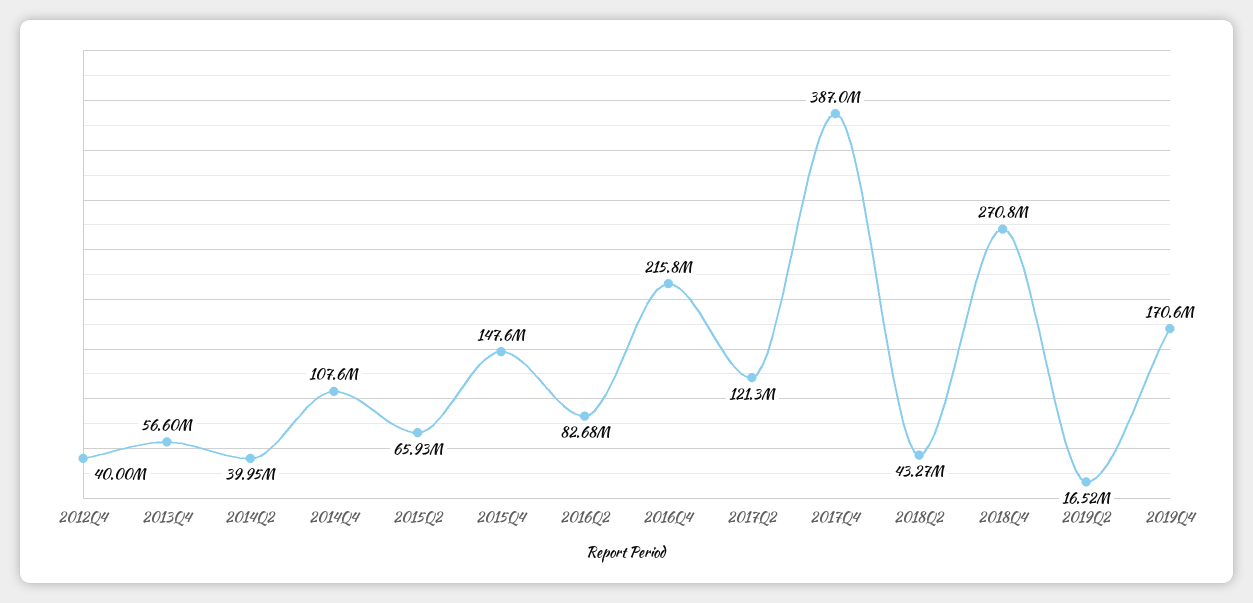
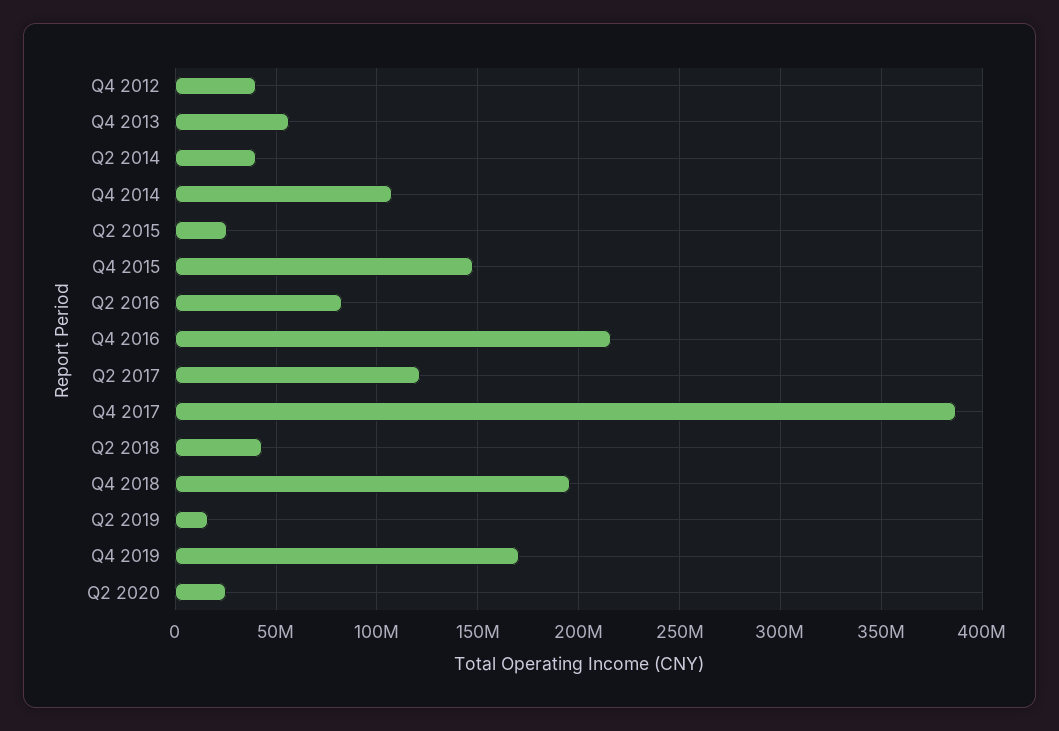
2015Q2: 65930000 -> 25000000
2018Q4: 270800000 -> 195000000
Q2 2020: none -> 25000000

